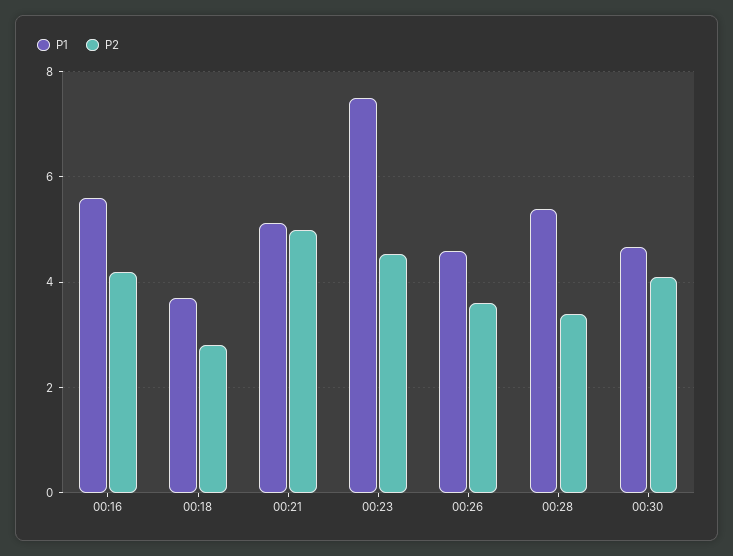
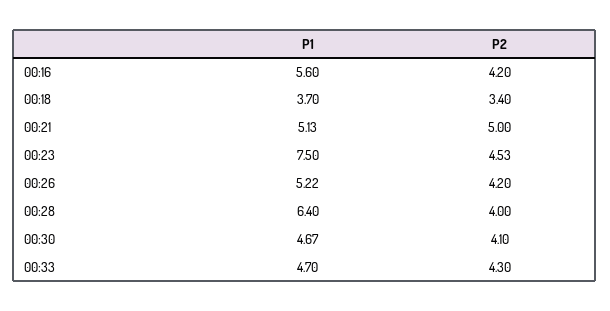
P2, 00:18: 2.8 -> 3.4
P1, 00:26: 4.6 -> 5.22
P2, 00:26: 3.6 -> 4.2
P1, 00:28: 5.4 -> 6.4
P2, 00:28: 3.4 -> 4
P1, 00:33: none -> 4.7
P2, 00:33: none -> 4.3

